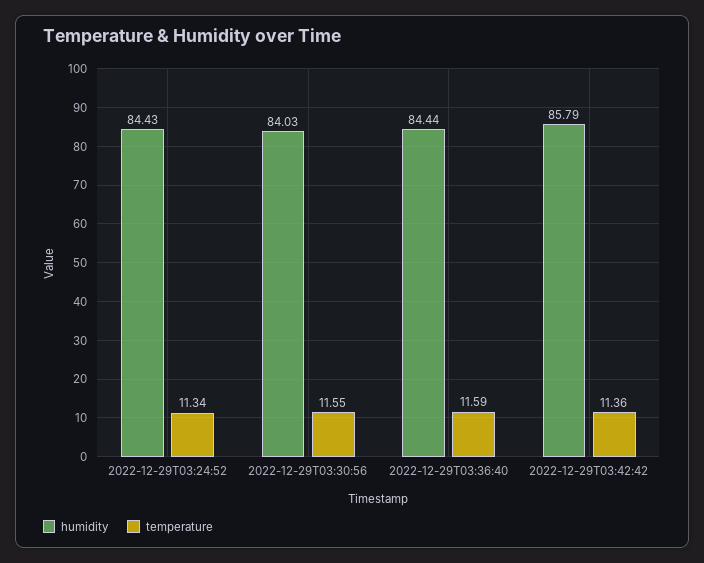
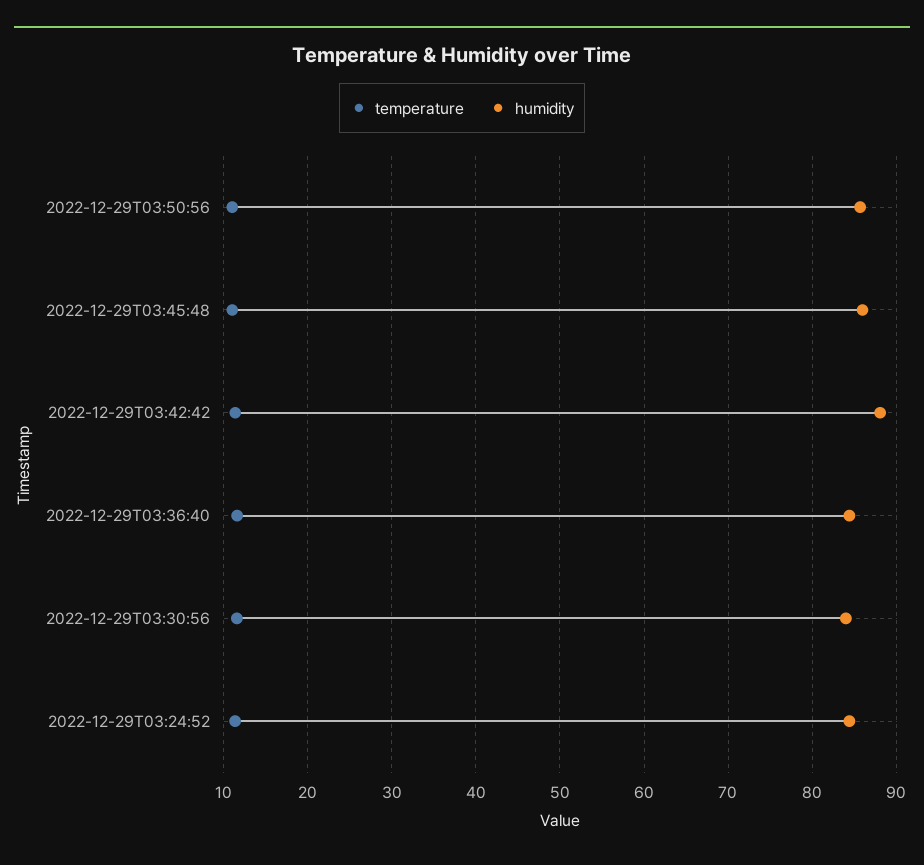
humidity, 2022-12-29T03:42:42: 85.79 -> 88
temperature, 2022-12-29T03:50:56: none -> 11
humidity, 2022-12-29T03:50:56: none -> 86
temperature, 2022-12-29T03:45:48: none -> 11
humidity, 2022-12-29T03:45:48: none -> 86

